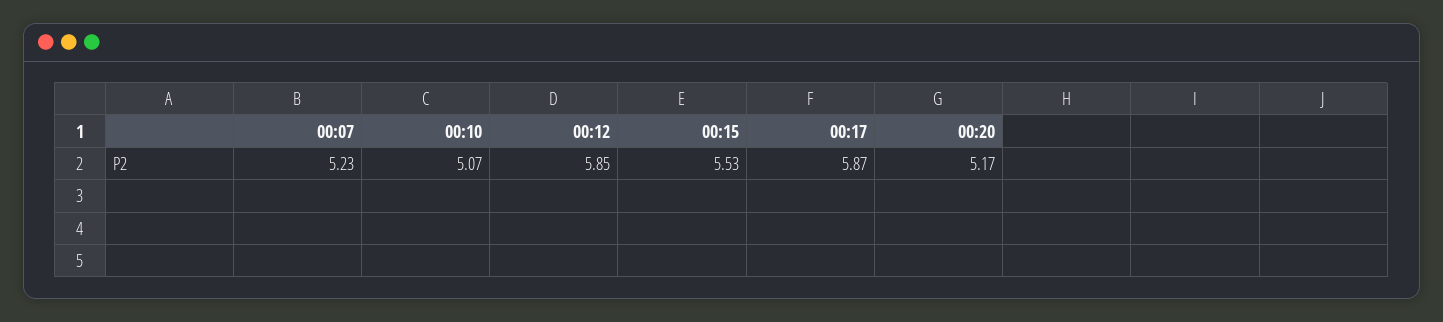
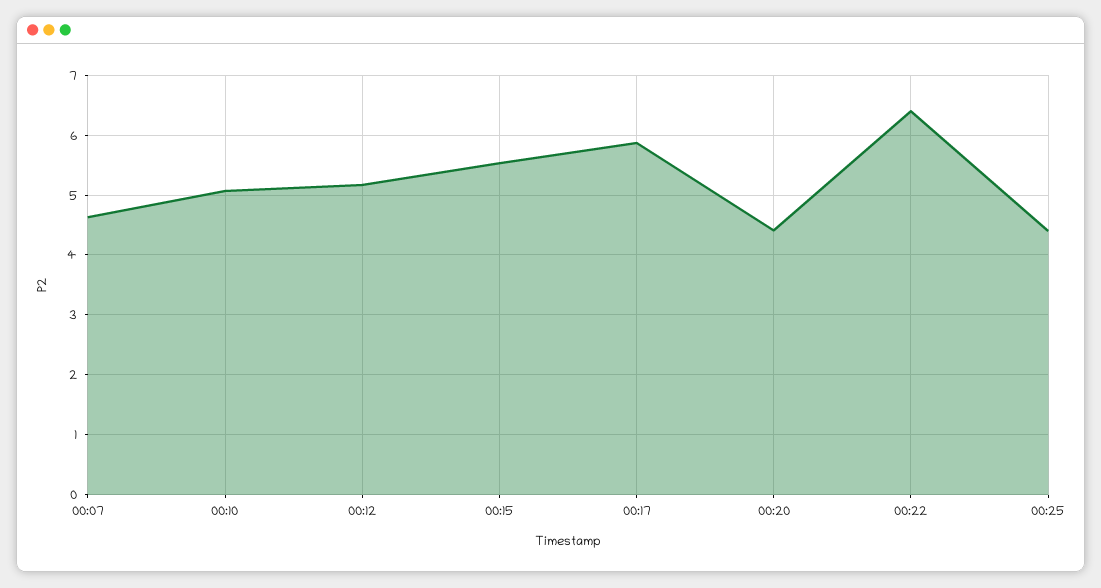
00:07: 5.23 -> 4.6
00:12: 5.85 -> 5.2
00:20: 5.17 -> 4.4
00:22: none -> 6.4
00:25: none -> 4.4

